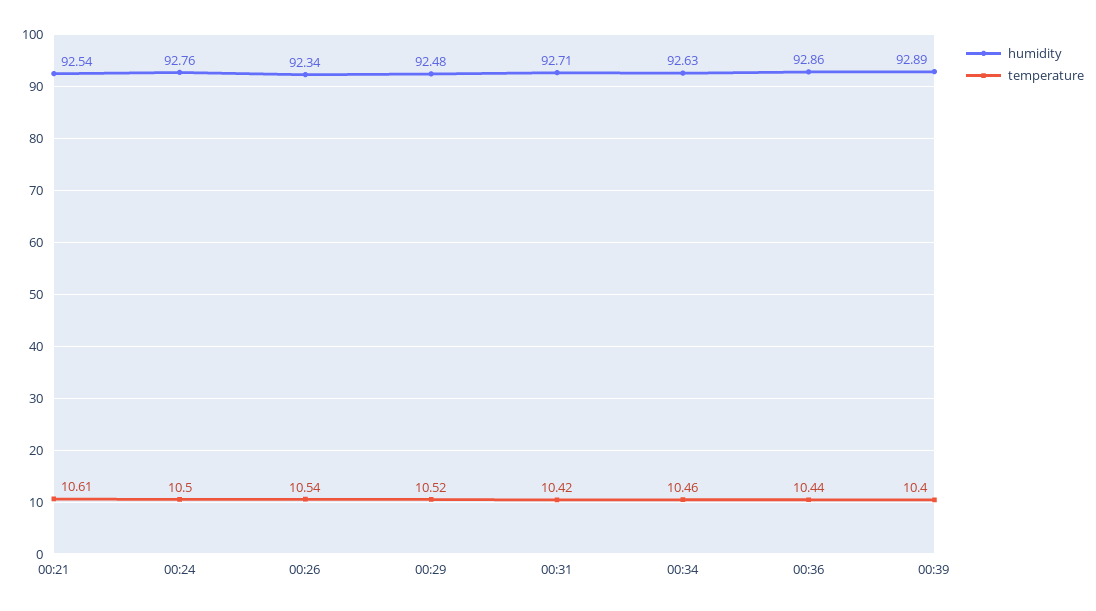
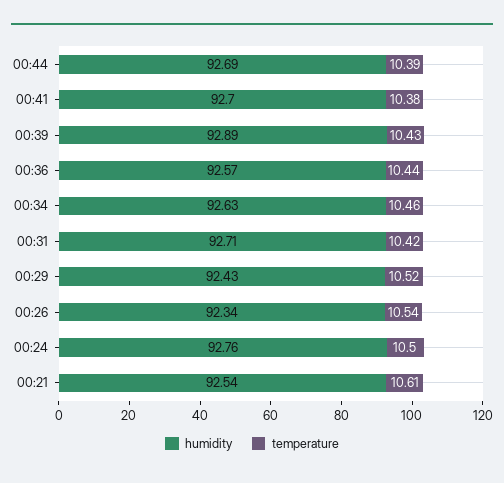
humidity, 00:29: 92.48 -> 92.43
humidity, 00:36: 92.86 -> 92.57
temperature, 00:39: 10.4 -> 10.43
humidity, 00:44: none -> 92.69
temperature, 00:44: none -> 10.39
humidity, 00:41: none -> 92.7
temperature, 00:41: none -> 10.38

